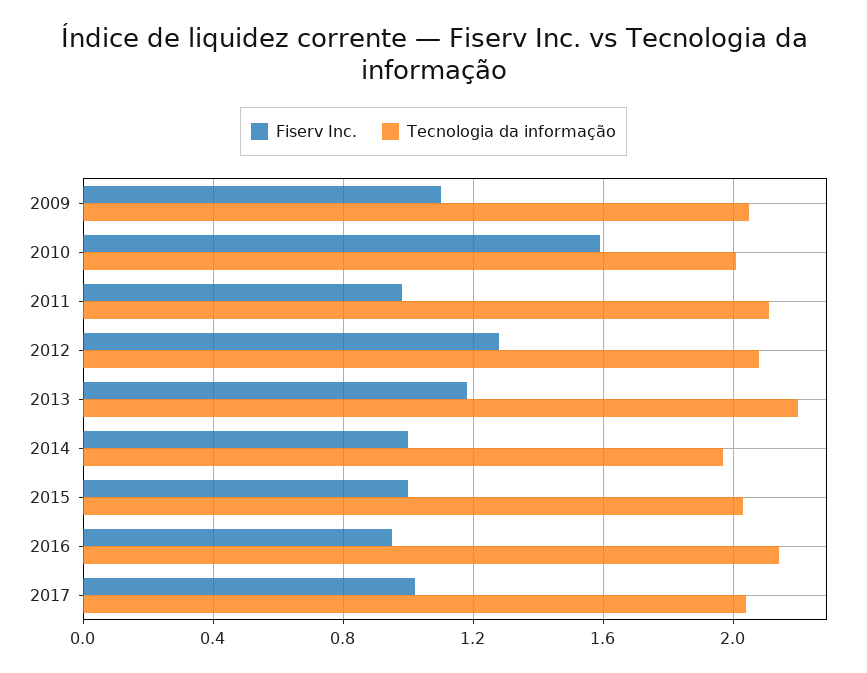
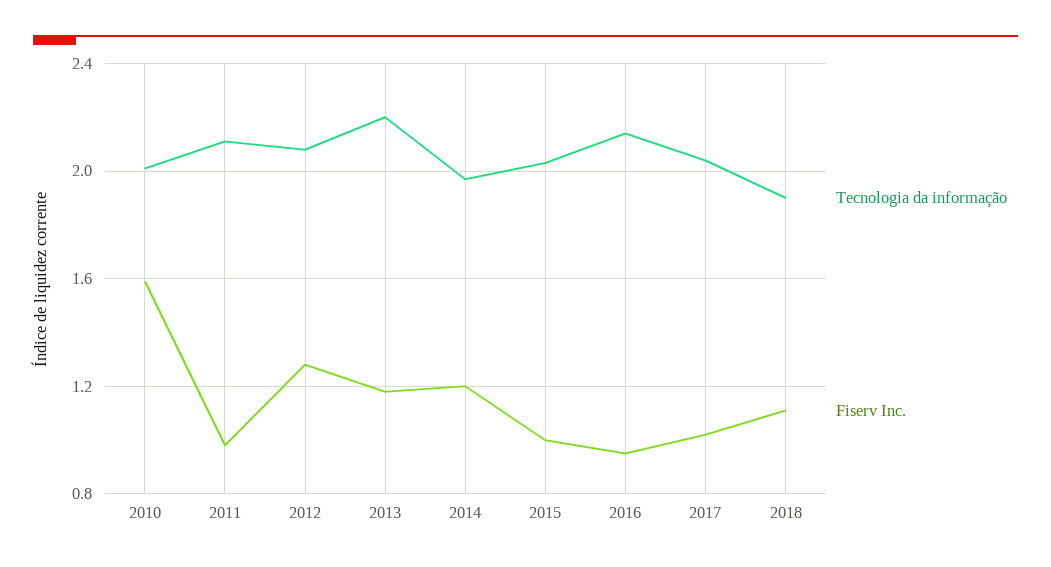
Fiserv Inc., 2009: 1.1 -> none
Tecnologia da informação, 2009: 2.05 -> none
Fiserv Inc., 2014: 1 -> 1.2
Tecnologia da informação, 2018: none -> 1.9
Fiserv Inc., 2018: none -> 1.1

